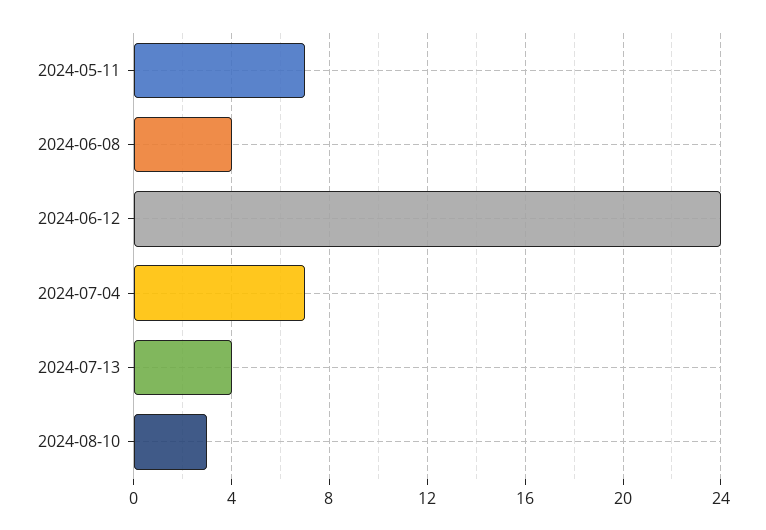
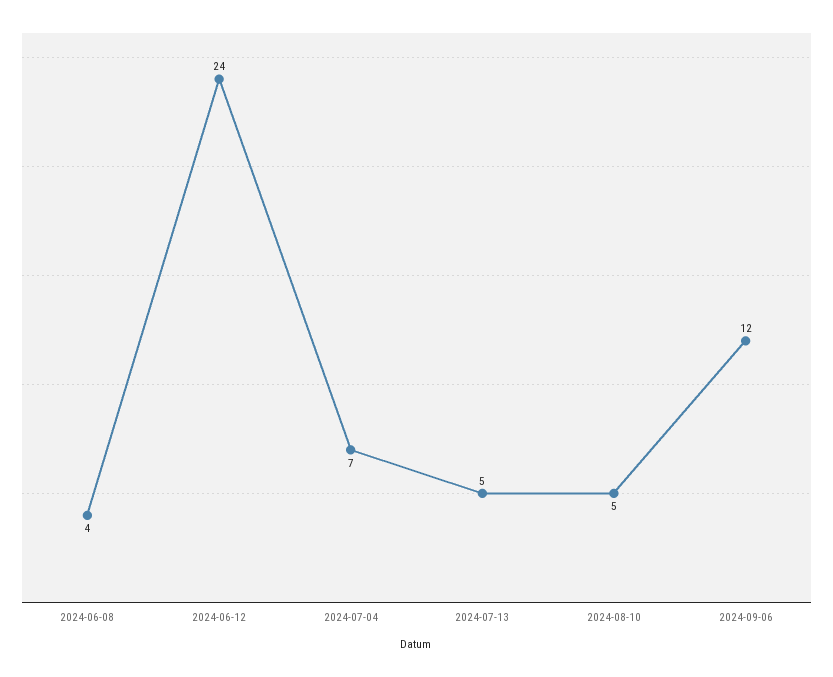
2024-05-11: 7 -> none
2024-07-13: 4 -> 5
2024-08-10: 3 -> 5
2024-09-06: none -> 12

